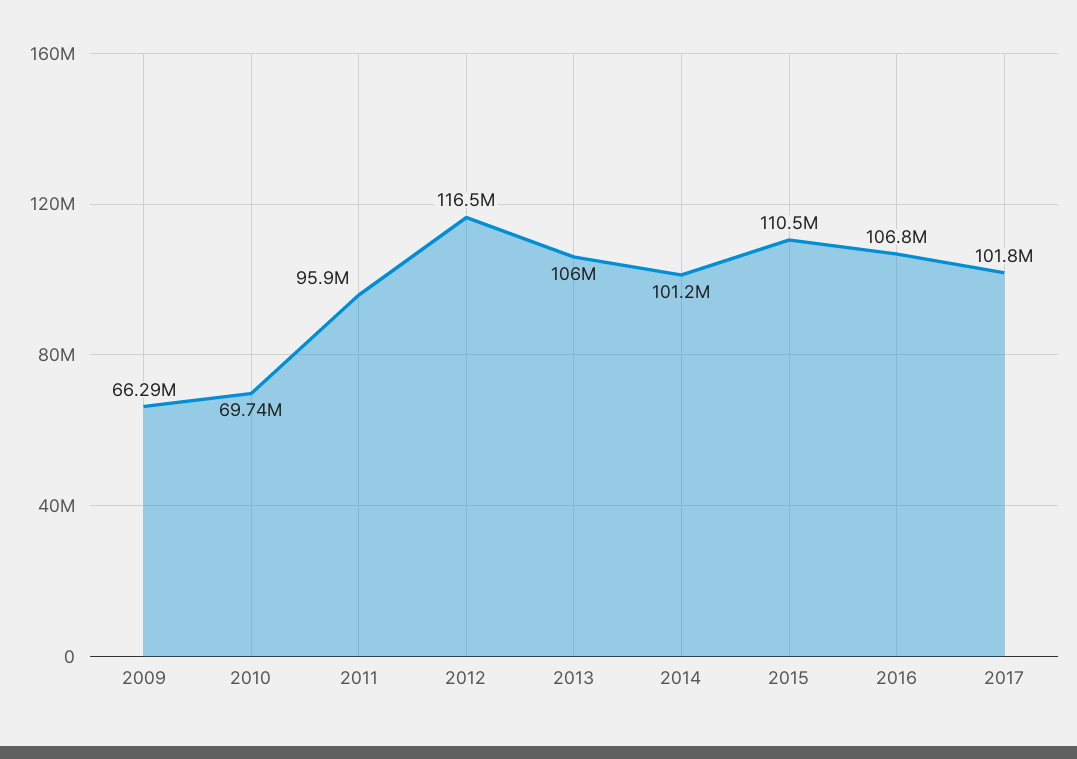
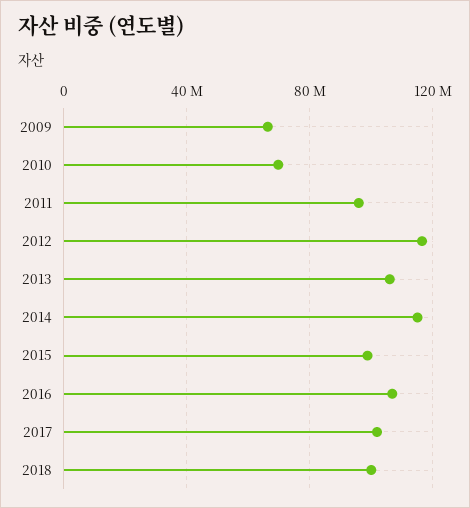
2014: 101200000 -> 115000000
2015: 110500000 -> 100000000
2018: none -> 100000000

